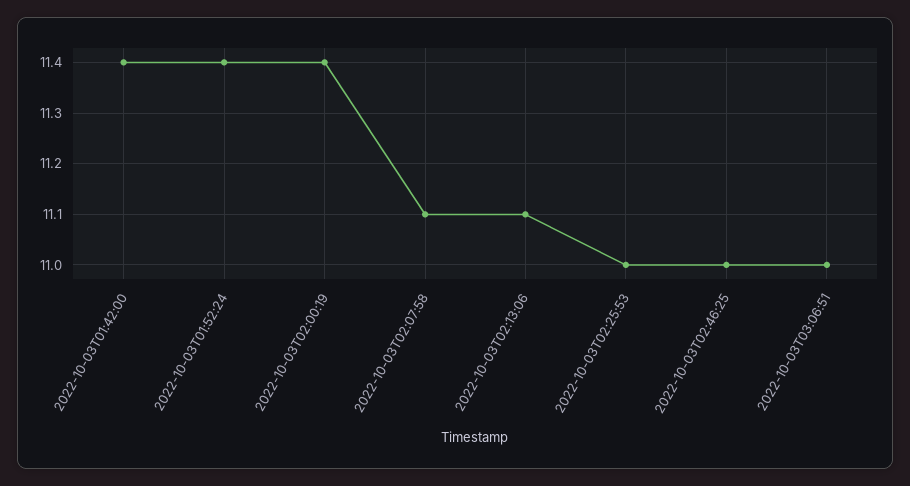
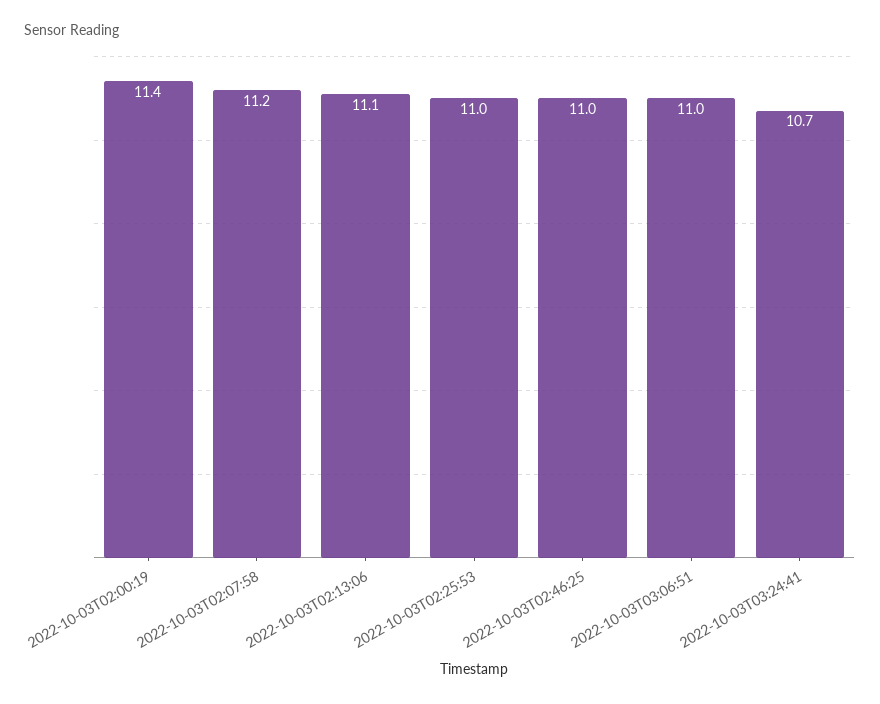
2022-10-03T01:42:00: 11.4 -> none
2022-10-03T01:52:24: 11.4 -> none
2022-10-03T02:07:58: 11.1 -> 11.2
2022-10-03T03:24:41: none -> 10.7

